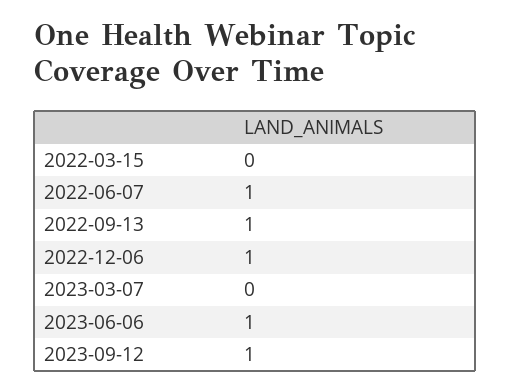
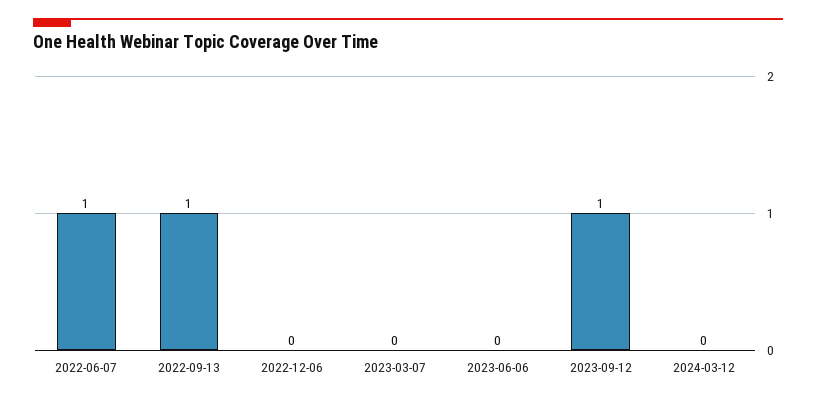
2022-03-15: 0 -> none
2022-12-06: 1 -> 0
2023-06-06: 1 -> 0
2024-03-12: none -> 0

